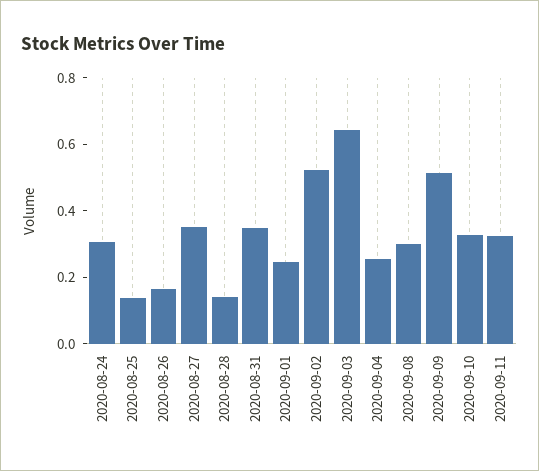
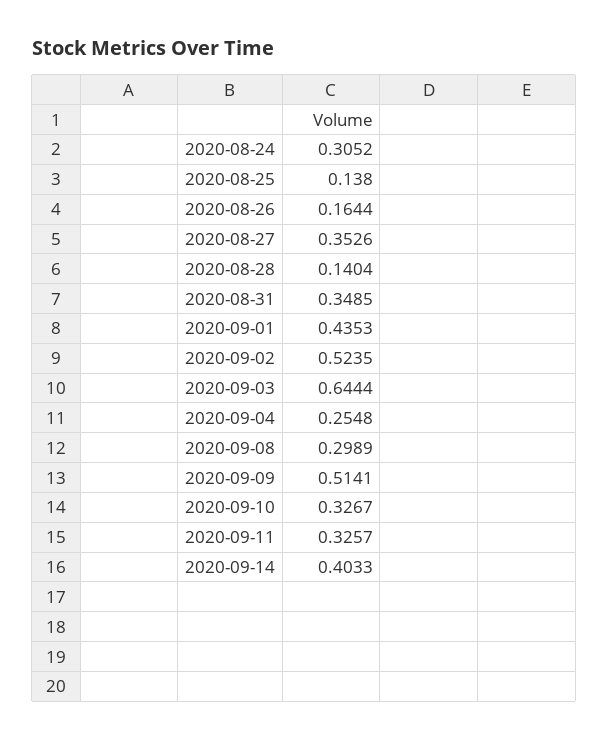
2020-09-01: 0.25 -> 0.4353
2020-09-14: none -> 0.4033

